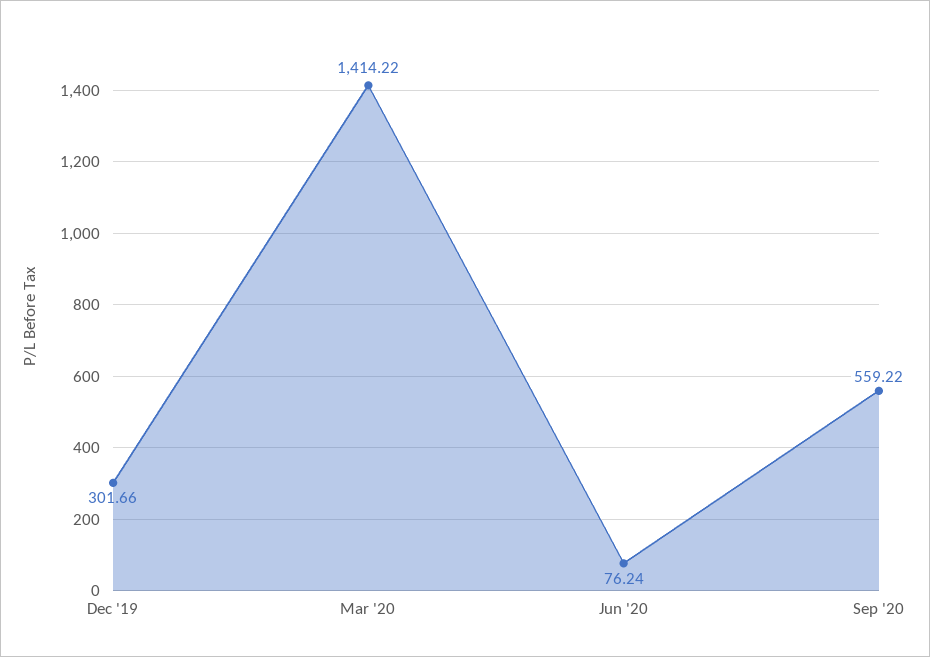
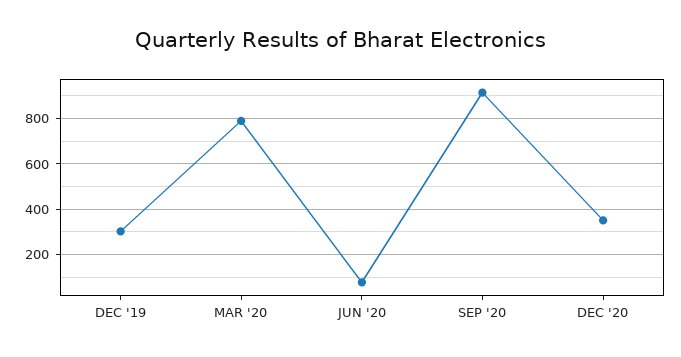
Mar '20: 1414.22 -> 800
Sep '20: 559.22 -> 900
DEC '20: none -> 350

